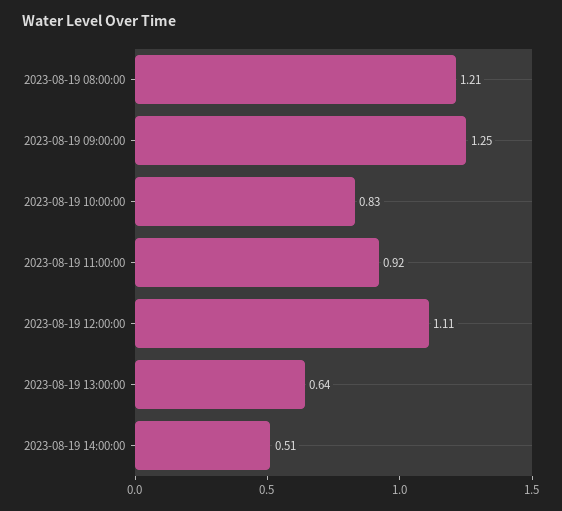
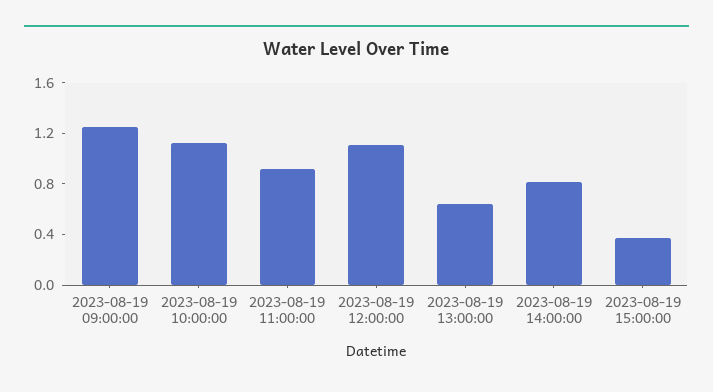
2023-08-19 08:00:00: 1.21 -> none
2023-08-19 10:00:00: 0.83 -> 1.1
2023-08-19 14:00:00: 0.51 -> 0.8
2023-08-19 15:00:00: none -> 0.4

